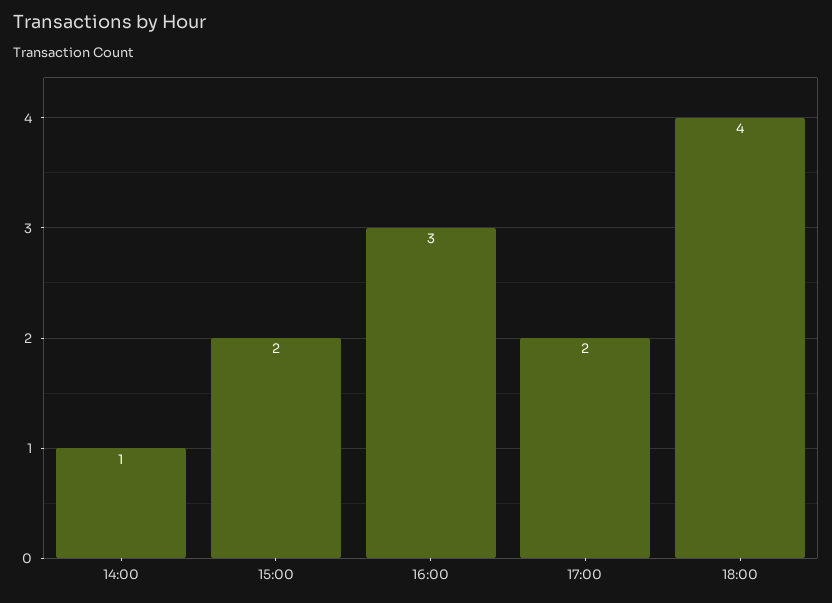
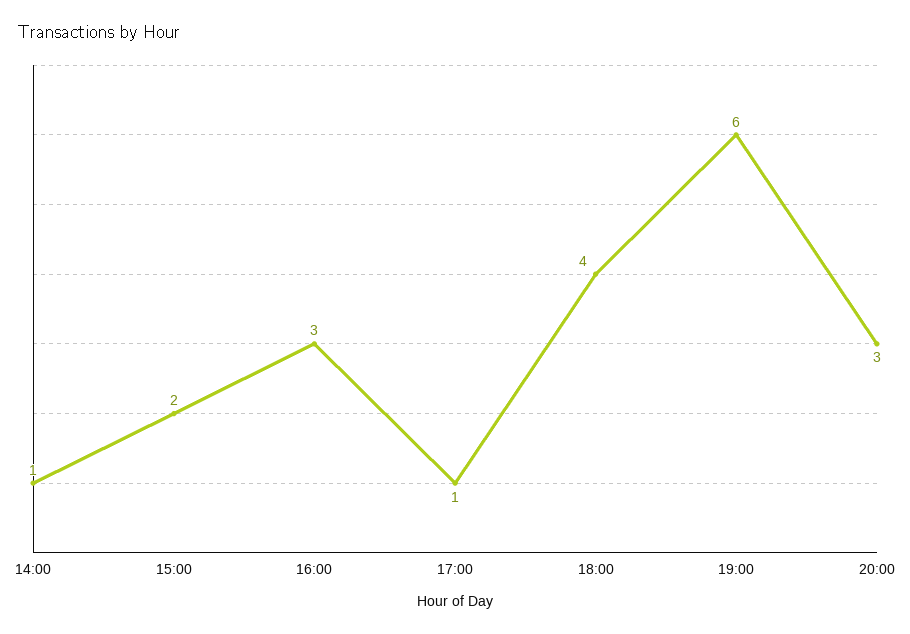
17:00: 2 -> 1
19:00: none -> 6
20:00: none -> 3

